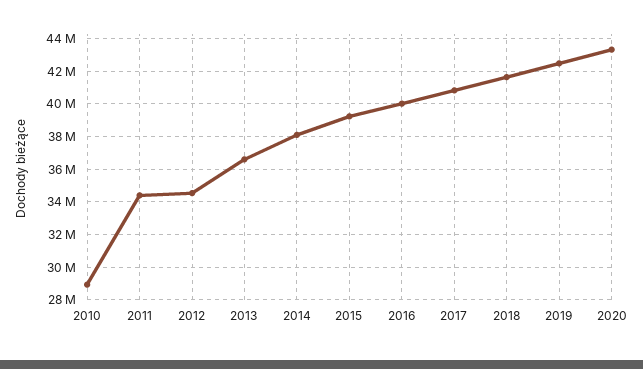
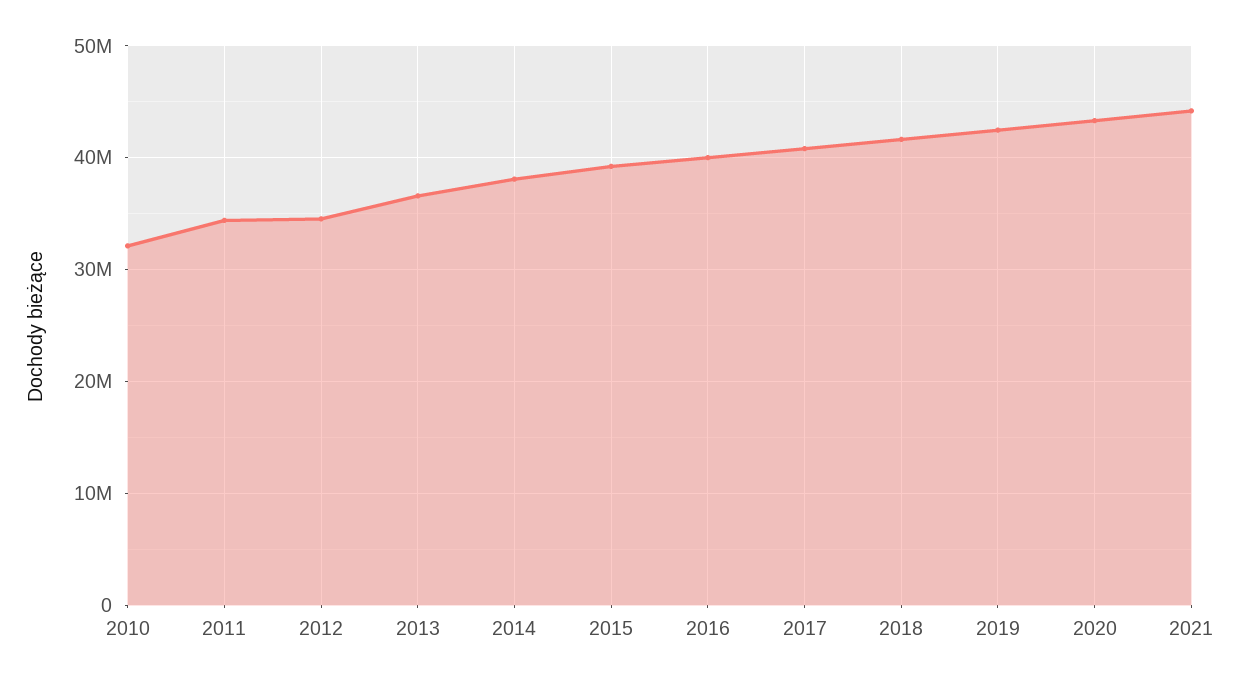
2010: 29000000 -> 32000000
2021: none -> 44000000

